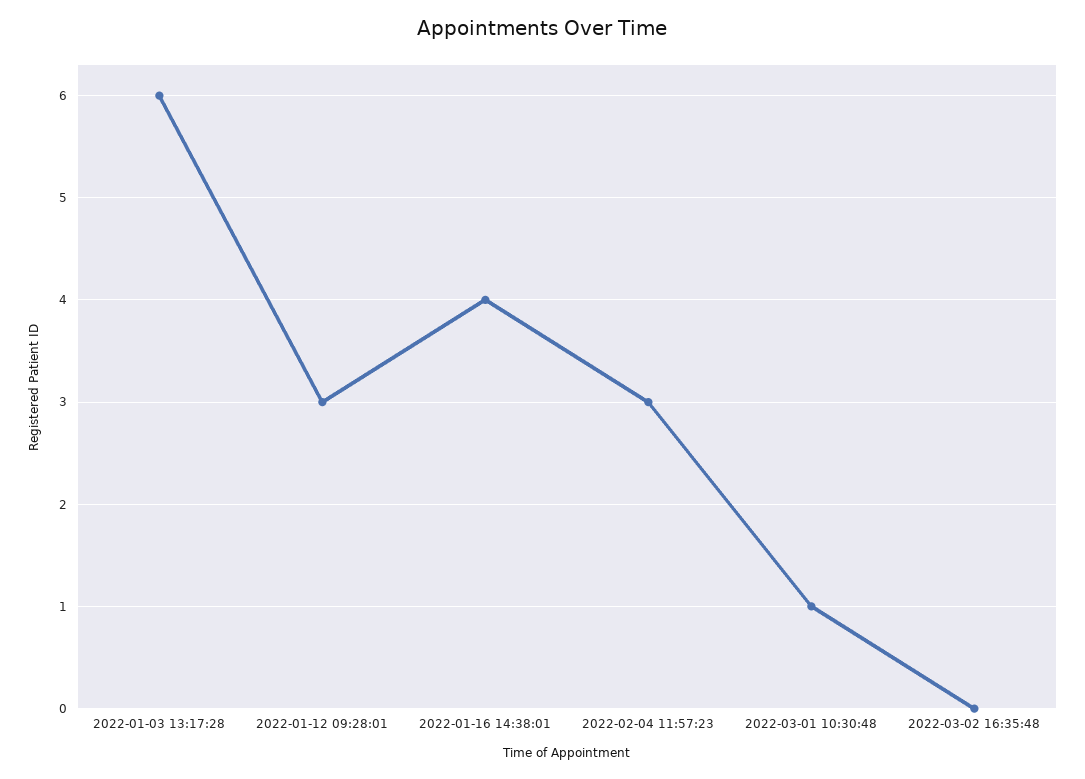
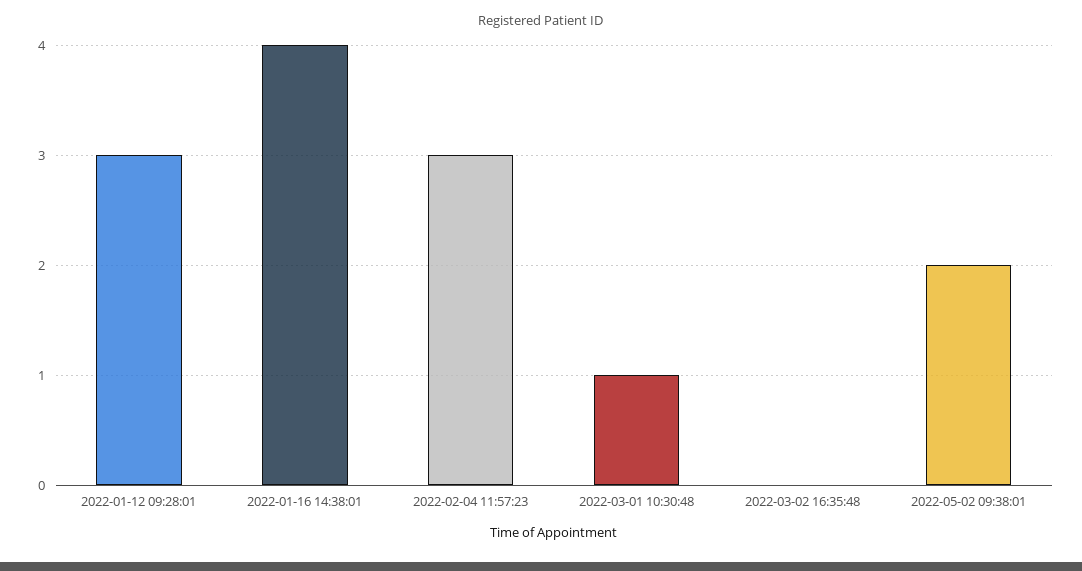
2022-01-03 13:17:28: 6 -> none
2022-05-02 09:38:01: none -> 2

